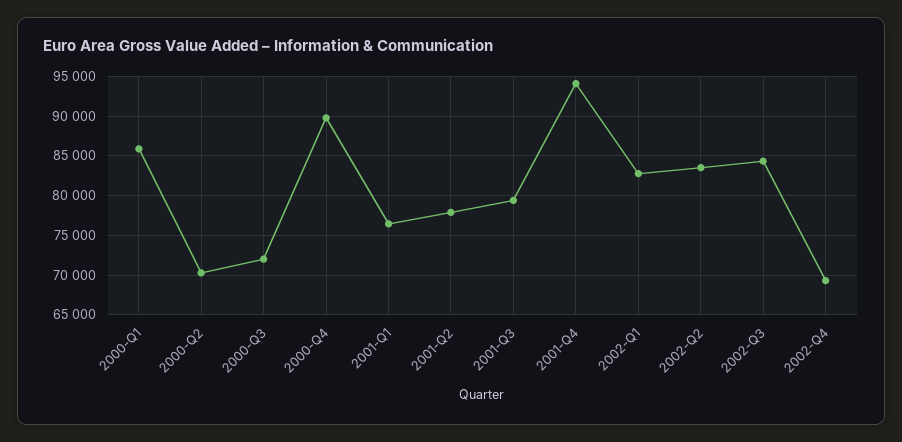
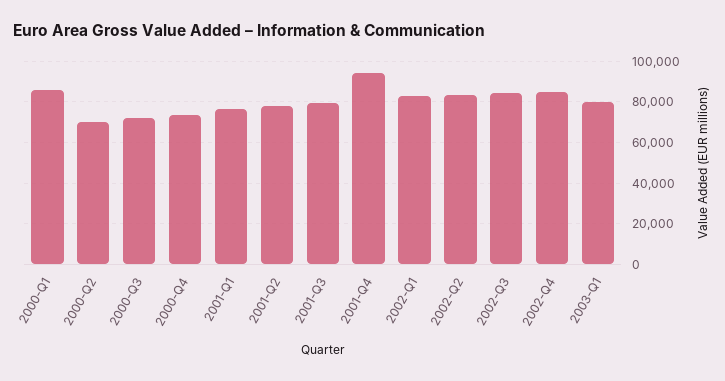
2000-Q4: 90000 -> 75000
2002-Q4: 69000 -> 85000
2003-Q1: none -> 80000

